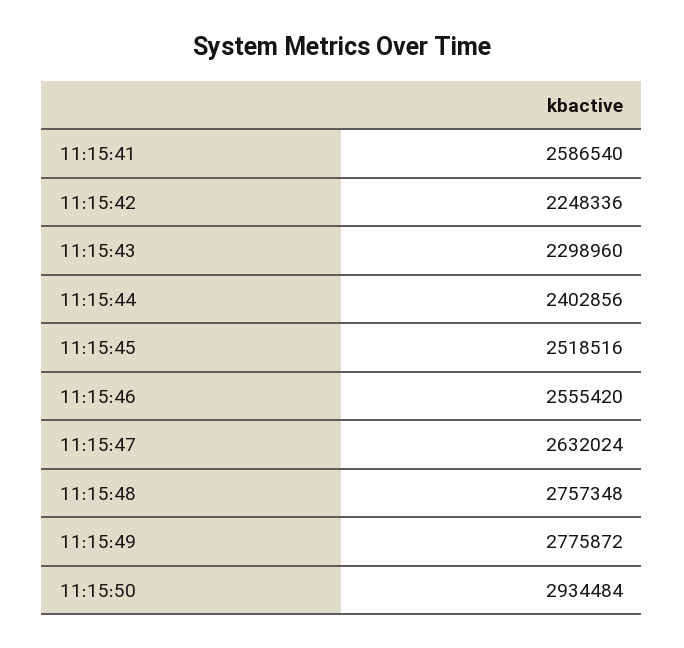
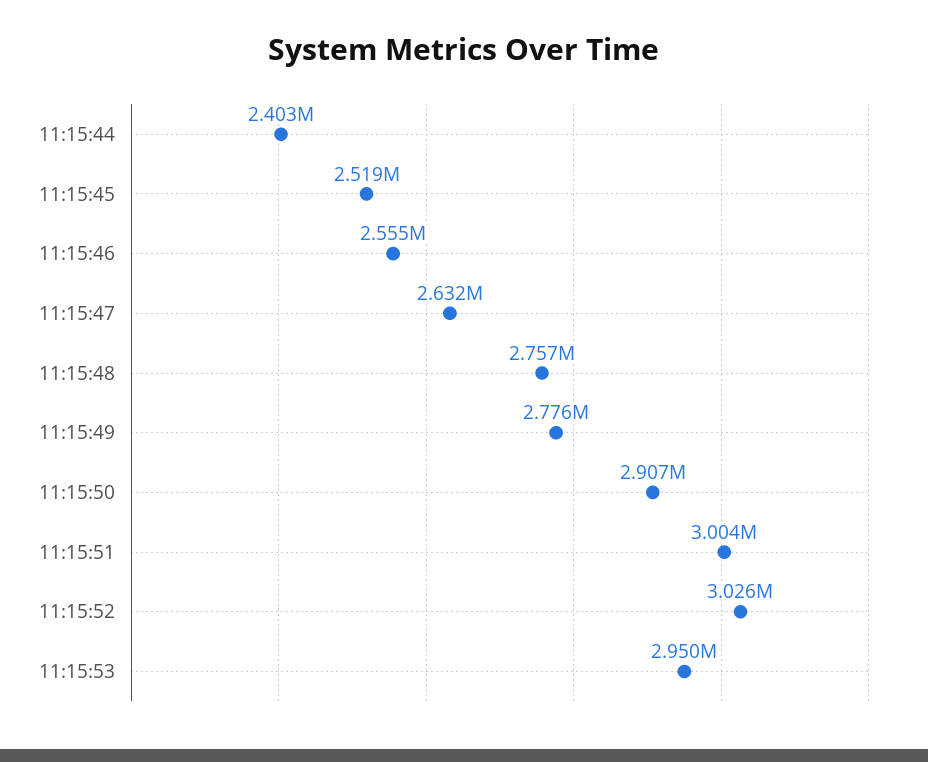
11:15:41: 2586540 -> none
11:15:42: 2248336 -> none
11:15:43: 2298960 -> none
11:15:50: 2934484 -> 2907000
11:15:51: none -> 3004000
11:15:52: none -> 3026000
11:15:53: none -> 2950000

